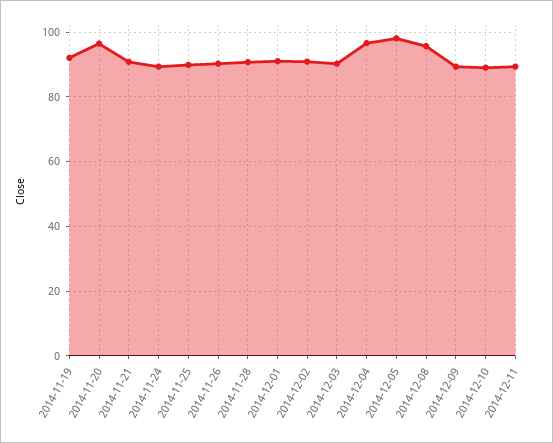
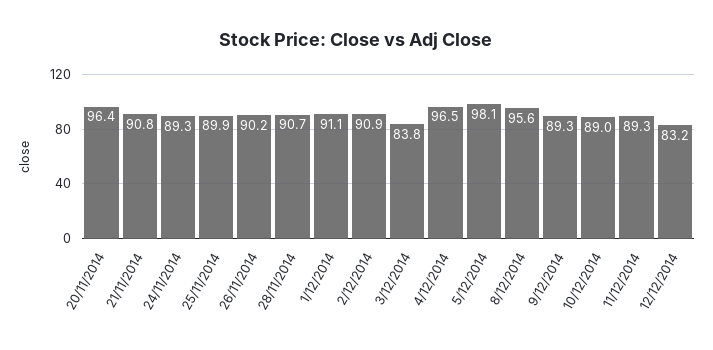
2014-11-19: 92 -> none
2014-12-03: 90 -> 83.8
12/12/2014: none -> 83.2

